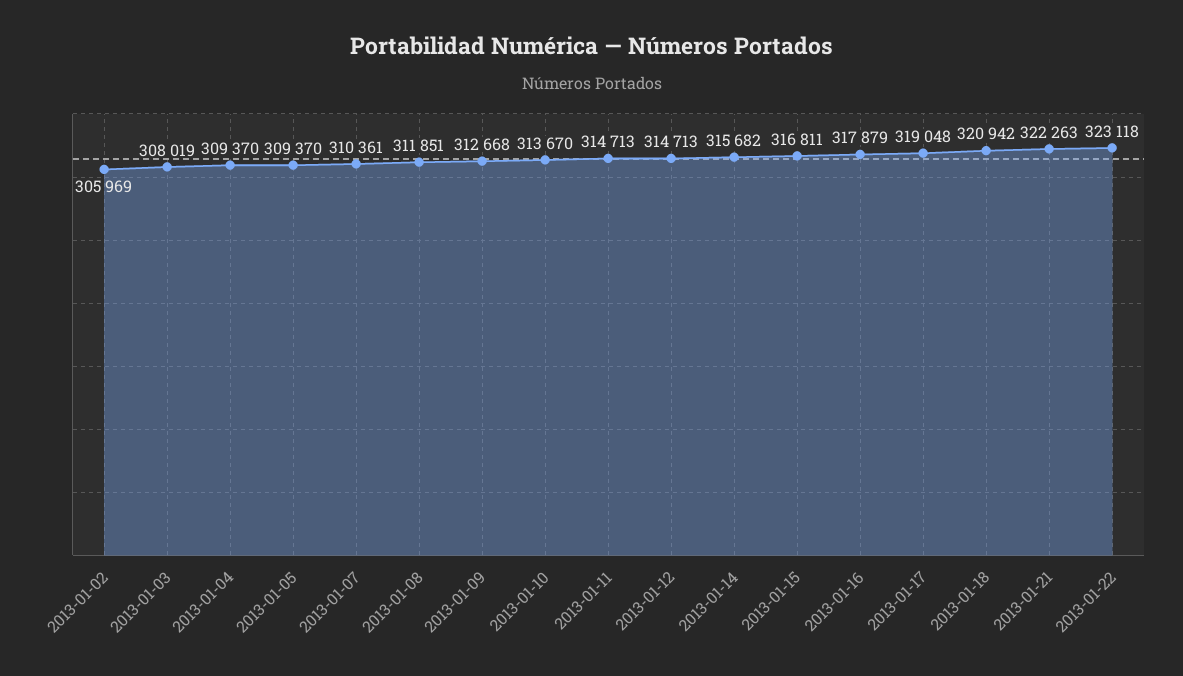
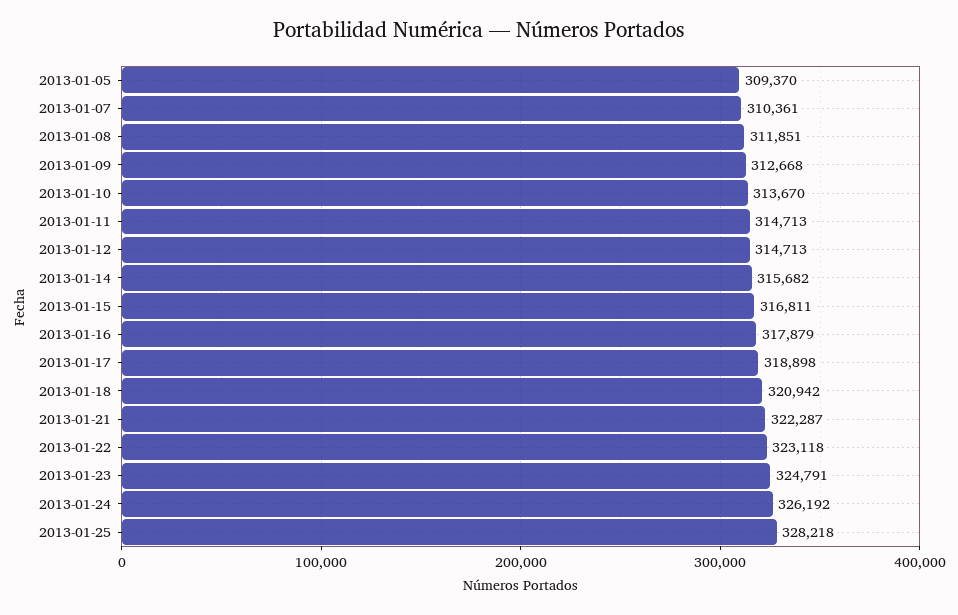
2013-01-02: 305969 -> none
2013-01-03: 308019 -> none
2013-01-04: 309370 -> none
2013-01-17: 319048 -> 318898
2013-01-21: 322263 -> 322287
2013-01-23: none -> 324791
2013-01-24: none -> 326192
2013-01-25: none -> 328218

